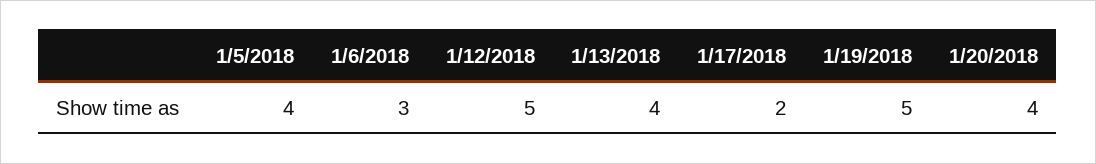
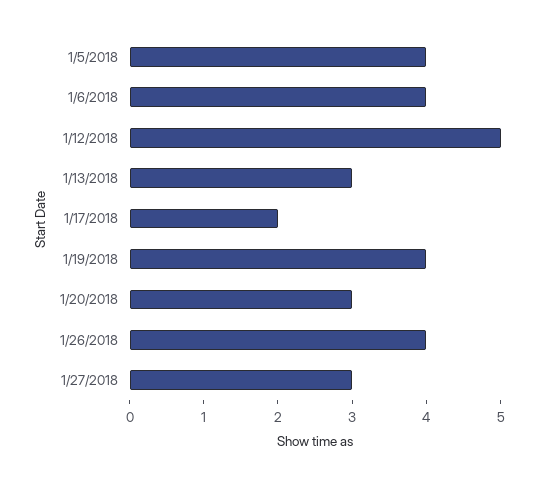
1/6/2018: 3 -> 4
1/13/2018: 4 -> 3
1/19/2018: 5 -> 4
1/20/2018: 4 -> 3
1/26/2018: none -> 4
1/27/2018: none -> 3

